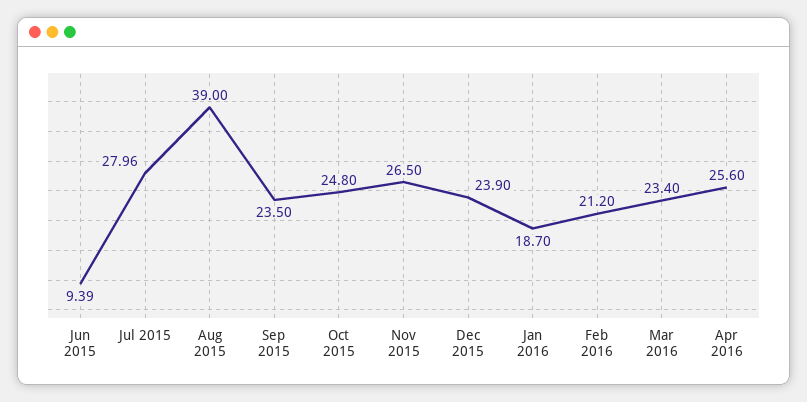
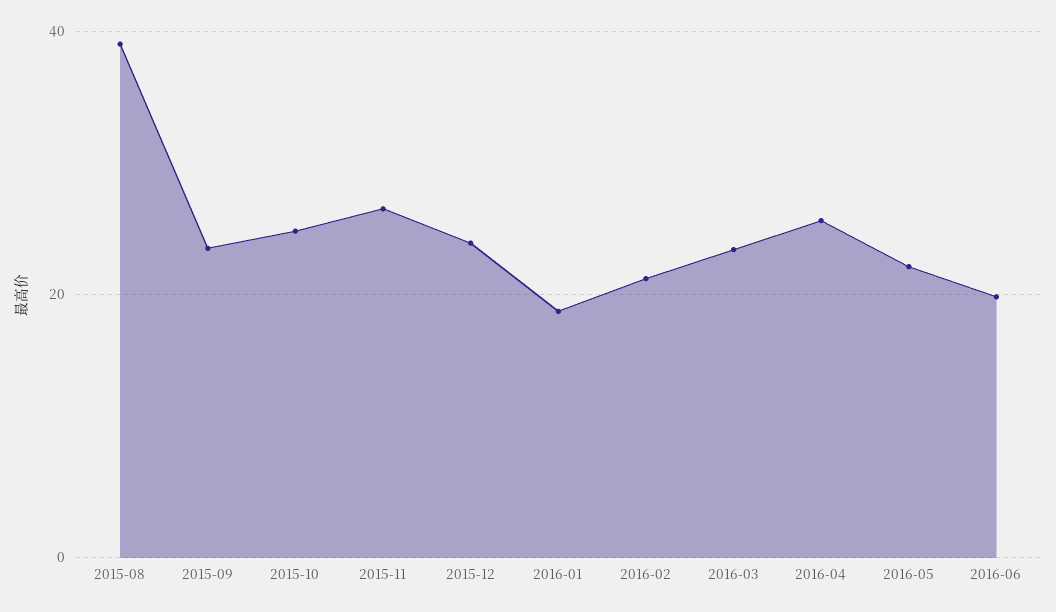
Jun 2015: 9.39 -> none
Jul 2015: 27.96 -> none
2016-05: none -> 22
2016-06: none -> 20

